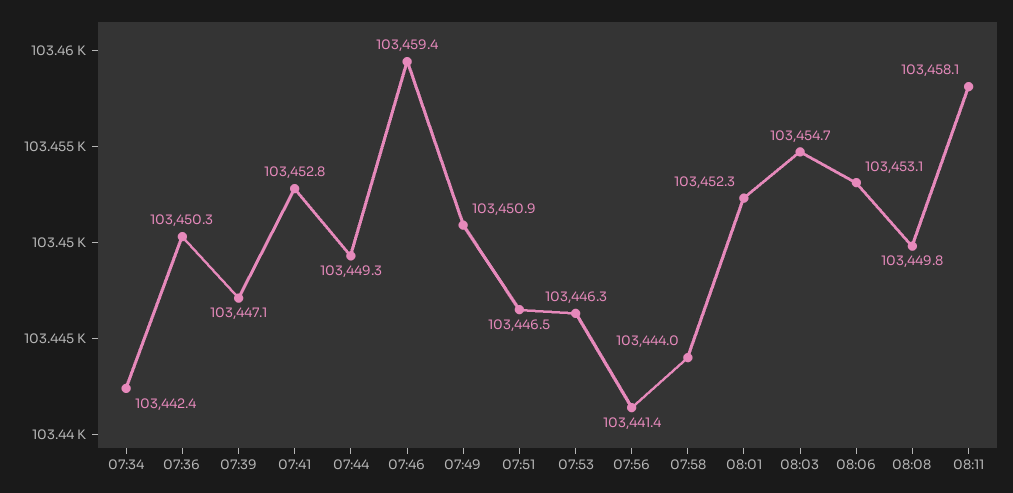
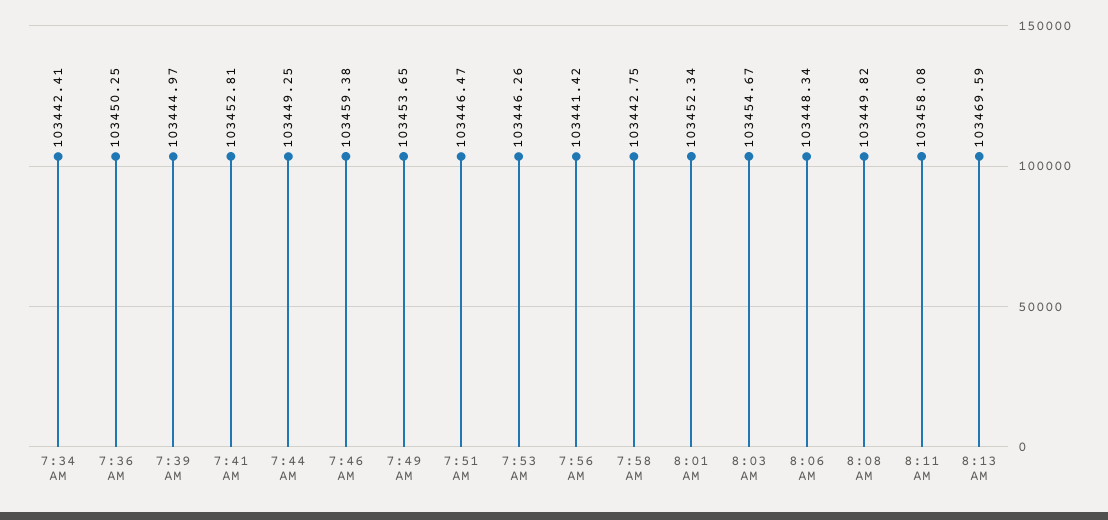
07:39: 103447.1 -> 103444.97
07:49: 103450.9 -> 103453.65
07:58: 103444 -> 103442.75
08:06: 103453.1 -> 103448.34
8:13 AM: none -> 103469.59

